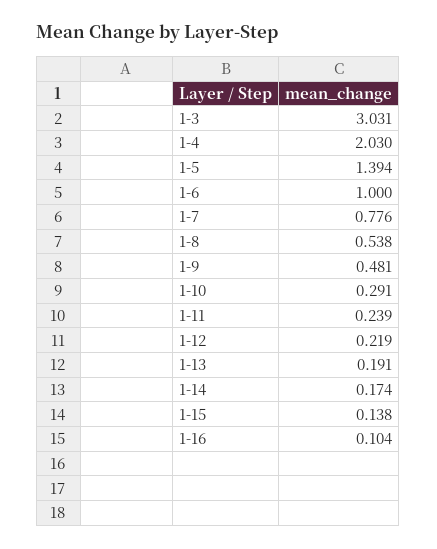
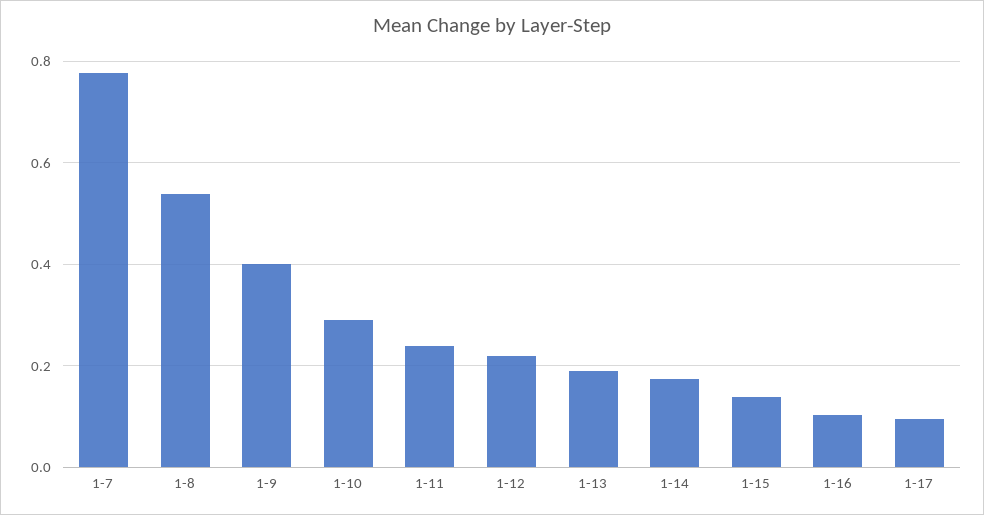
1-3: 3.031 -> none
1-4: 2.03 -> none
1-5: 1.394 -> none
1-6: 1 -> none
1-9: 0.481 -> 0.4
1-17: none -> 0.1

